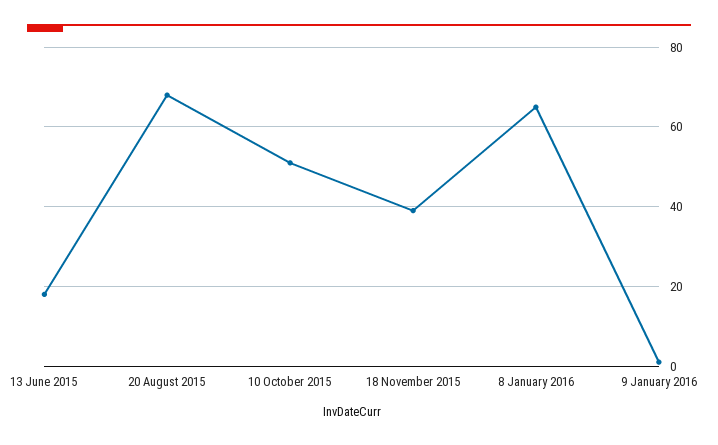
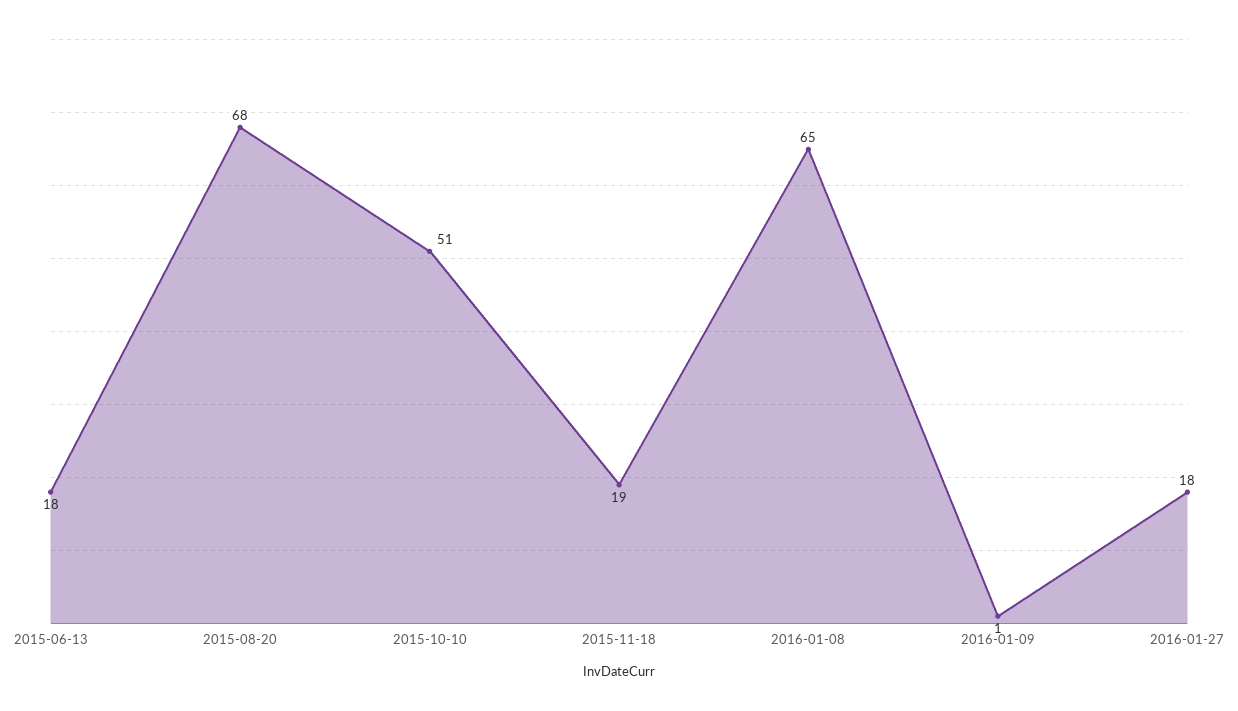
18 November 2015: 40 -> 19
2016-01-27: none -> 18

